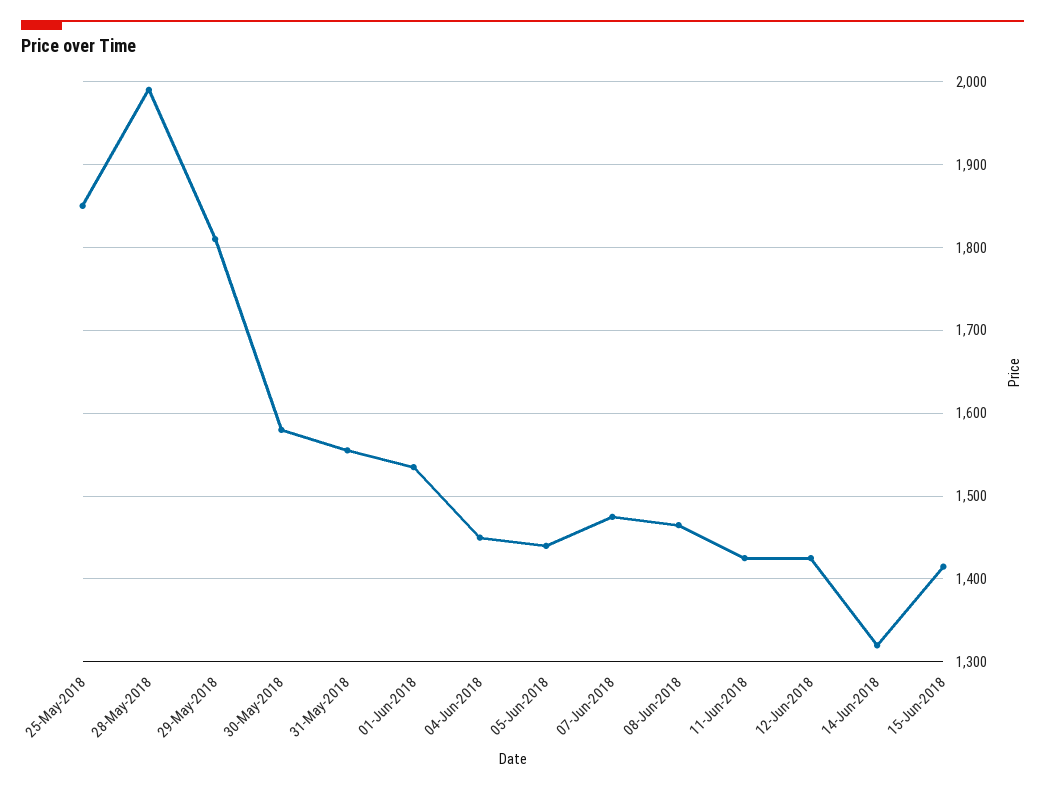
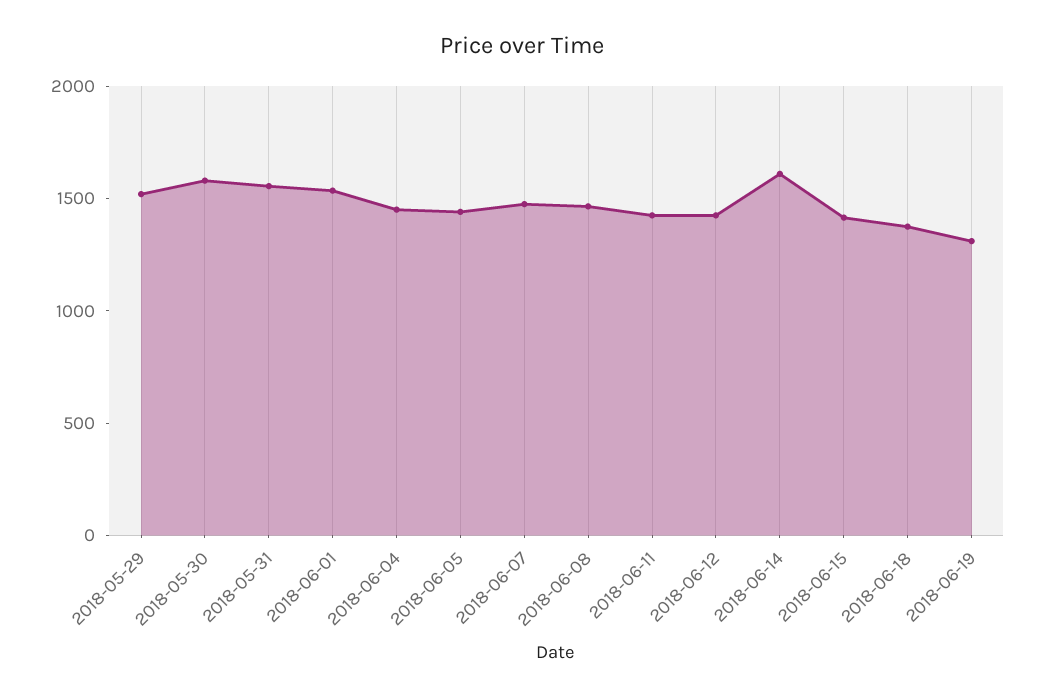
25-May-2018: 1850 -> none
28-May-2018: 1990 -> none
29-May-2018: 1810 -> 1500
14-Jun-2018: 1320 -> 1600
2018-06-18: none -> 1400
2018-06-19: none -> 1300

